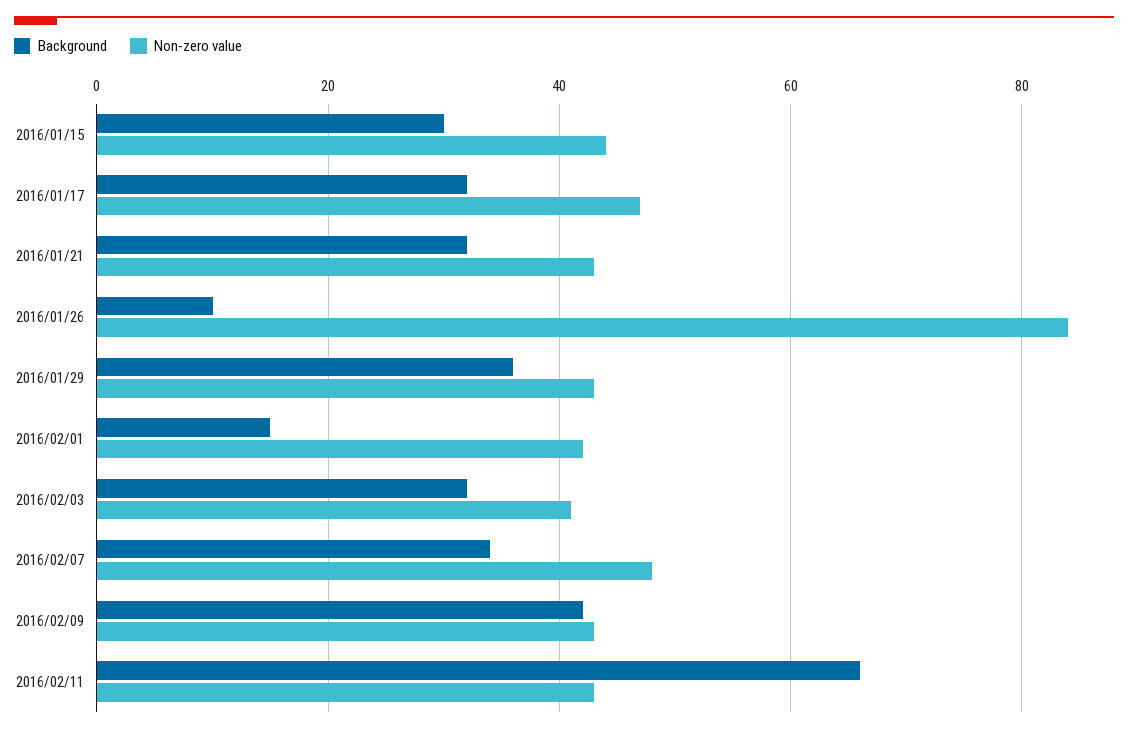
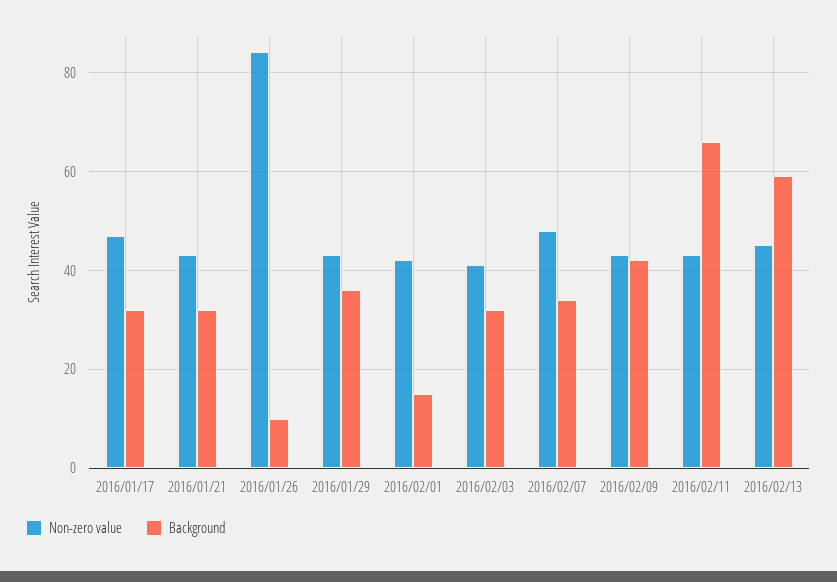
Background, 2016/01/15: 30 -> none
Non-zero value, 2016/01/15: 45 -> none
Non-zero value, 2016/02/13: none -> 45
Background, 2016/02/13: none -> 60

